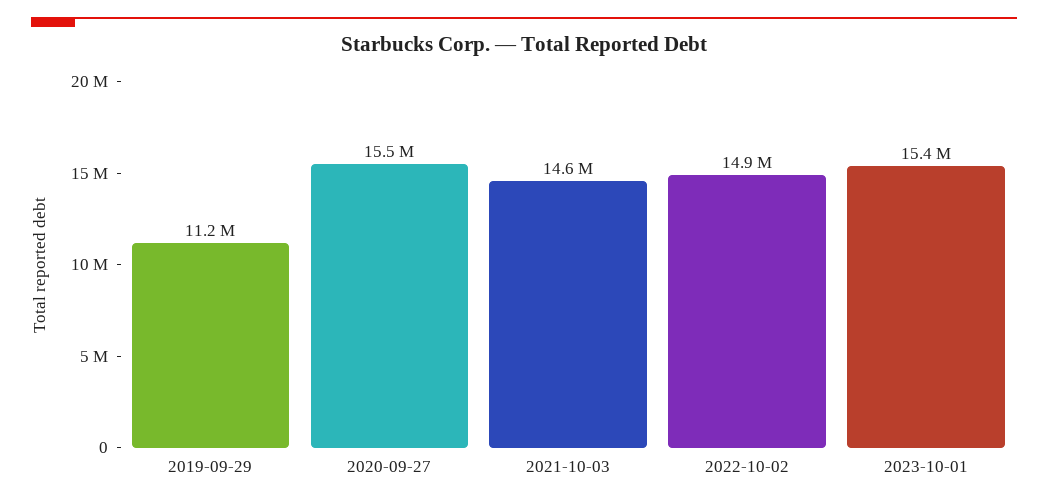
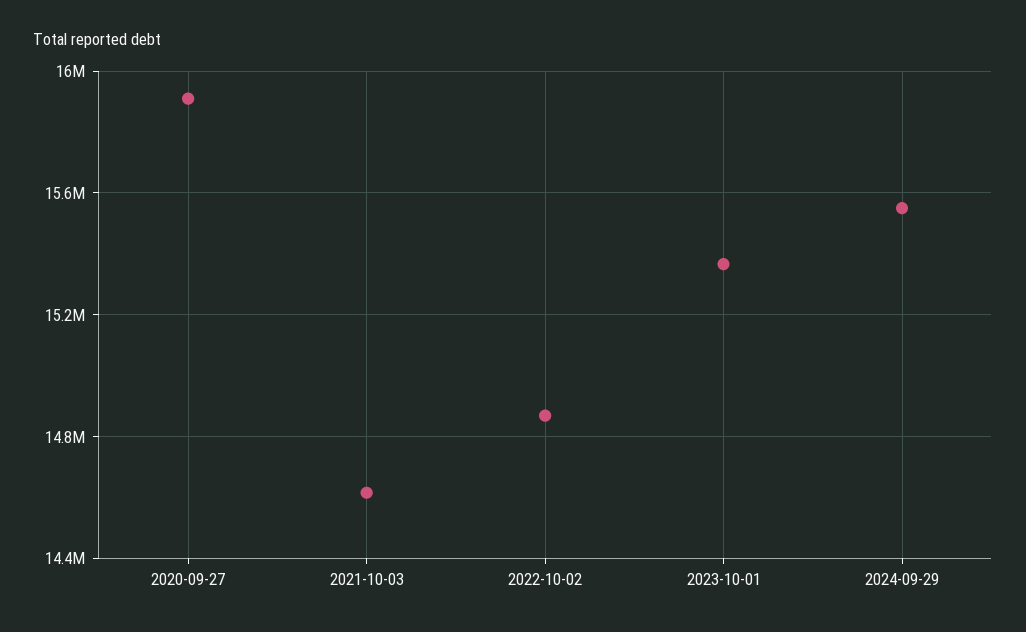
2019-09-29: 11200000 -> none
2020-09-27: 15500000 -> 15900000
2024-09-29: none -> 15550000

